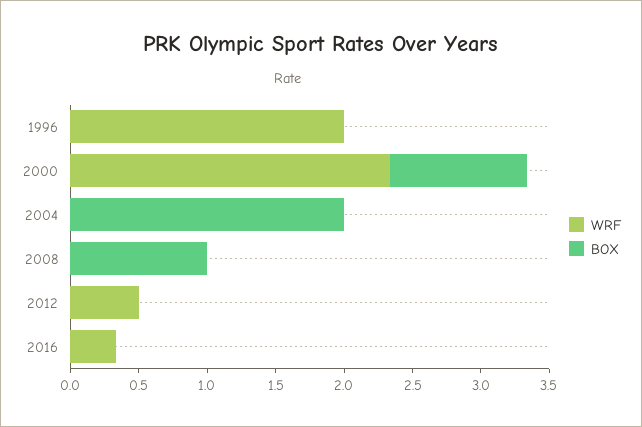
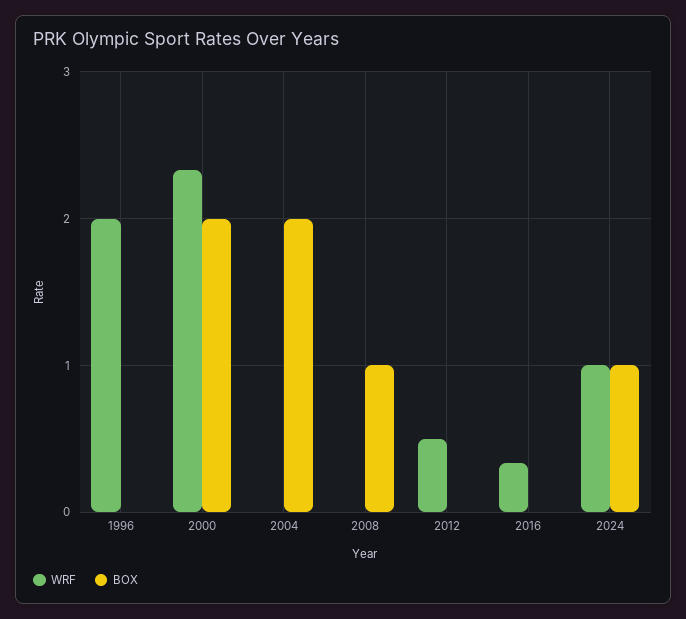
BOX, 2000: 1 -> 2
WRF, 2024: none -> 1
BOX, 2024: none -> 1

